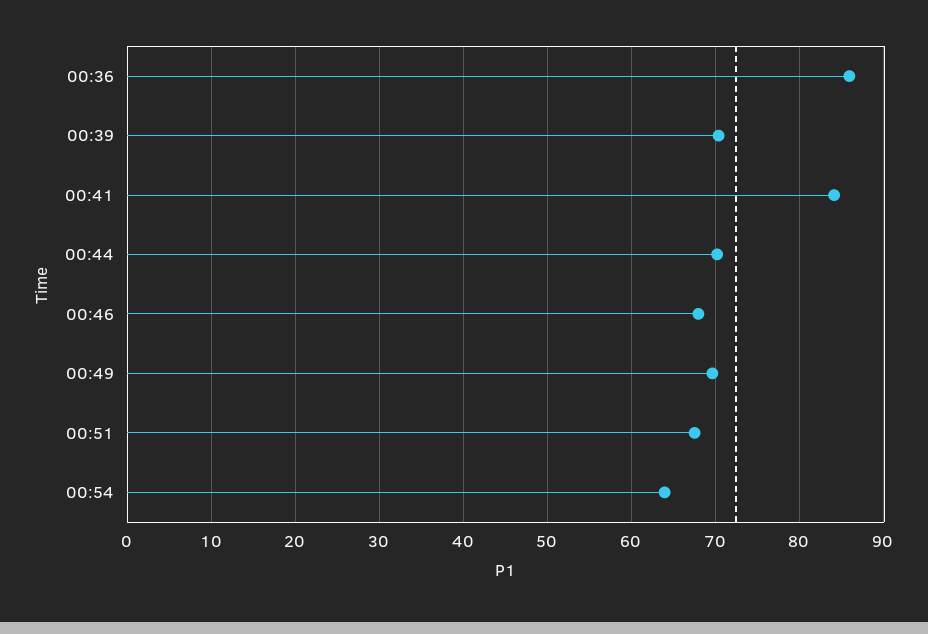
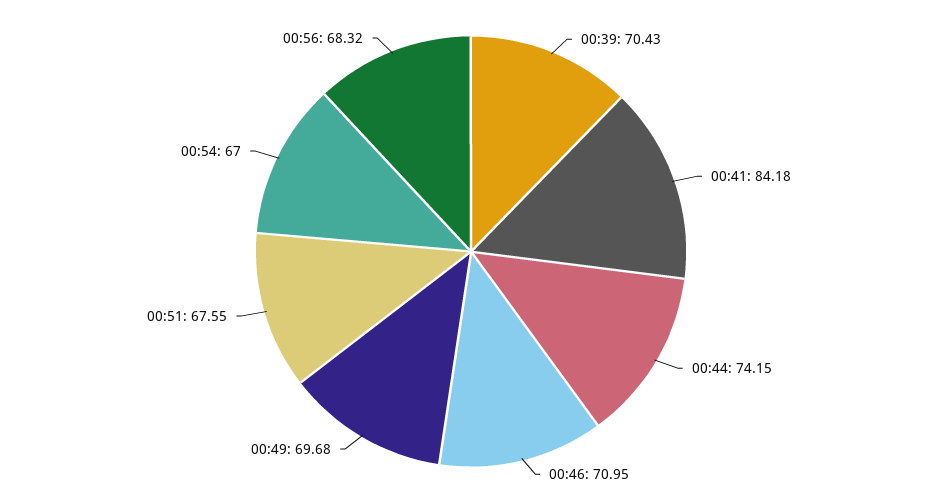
00:36: 86 -> none
00:44: 70 -> 74.15
00:46: 68 -> 70.95
00:54: 64 -> 67
00:56: none -> 68.32

